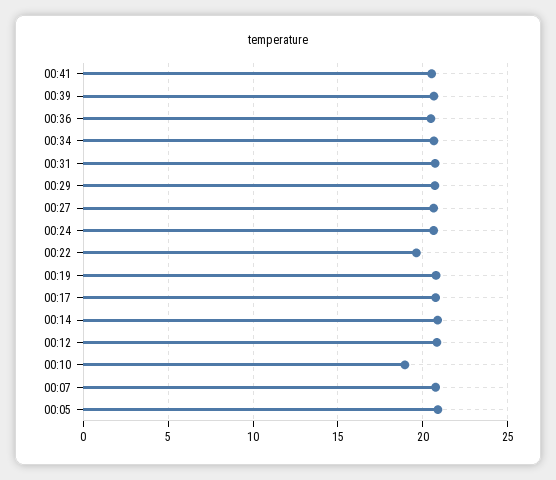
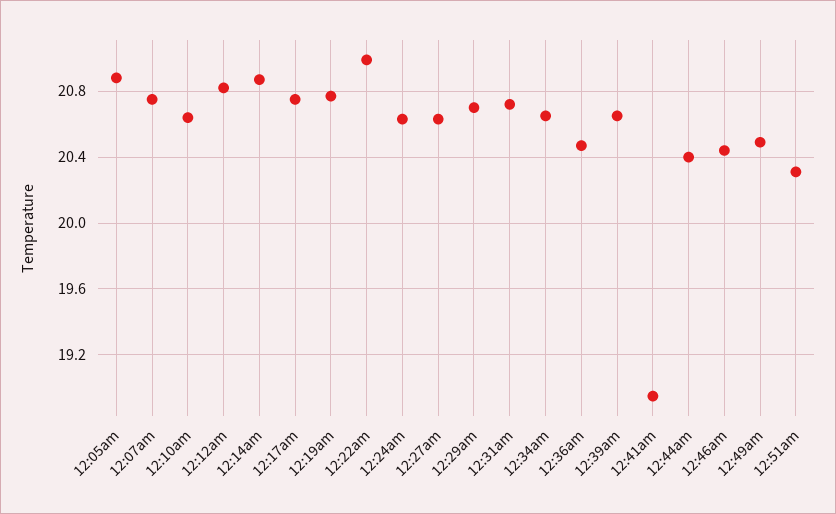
00:41: 20.5 -> 18.95
00:22: 19.5 -> 21
00:10: 19 -> 20.65
12:44am: none -> 20.4
12:46am: none -> 20.45
12:49am: none -> 20.5
12:51am: none -> 20.3

